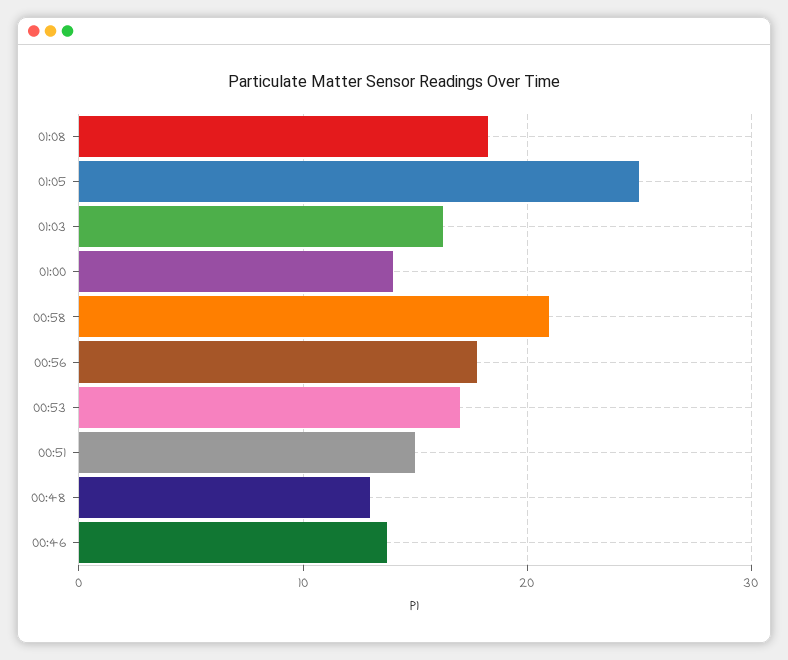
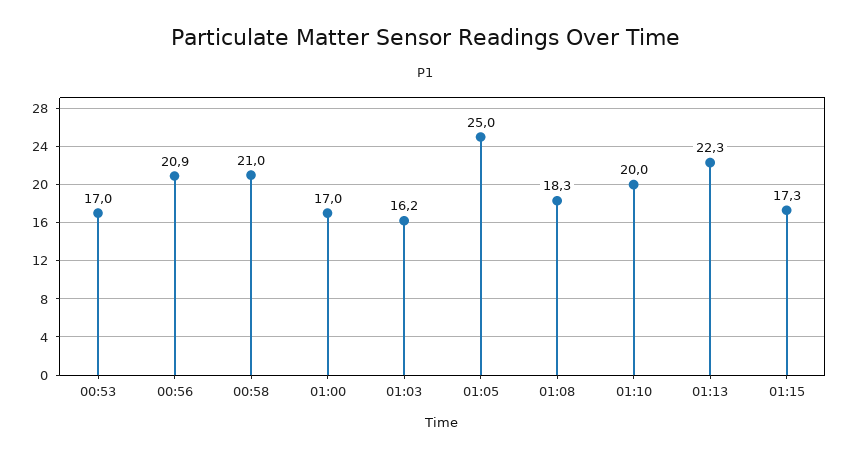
01:00: 14 -> 17
00:56: 18 -> 20.9
00:51: 15 -> none
00:48: 13 -> none
00:46: 14 -> none
01:10: none -> 20
01:13: none -> 22.3
01:15: none -> 17.3

